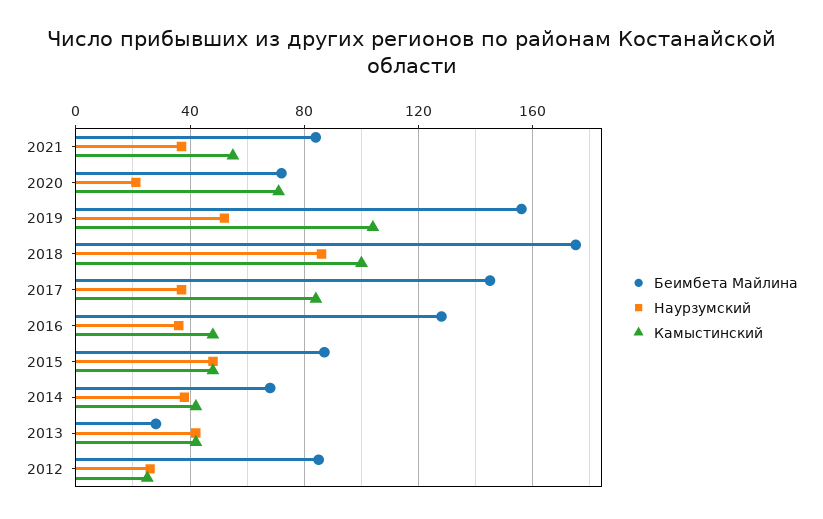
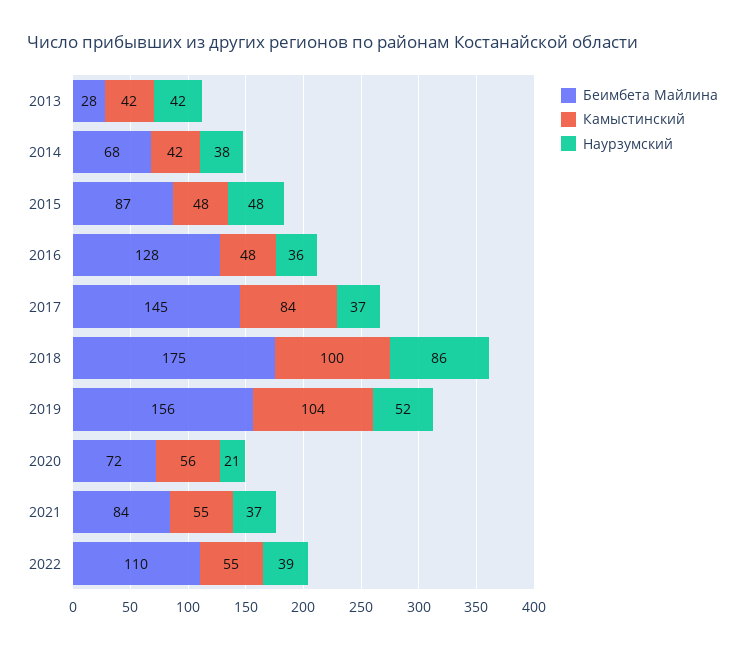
Камыстинский, 2020: 70 -> 56
Беимбета Майлина, 2012: 85 -> none
Наурзумский, 2012: 25 -> none
Камыстинский, 2012: 25 -> none
Беимбета Майлина, 2022: none -> 110
Камыстинский, 2022: none -> 55
Наурзумский, 2022: none -> 39

